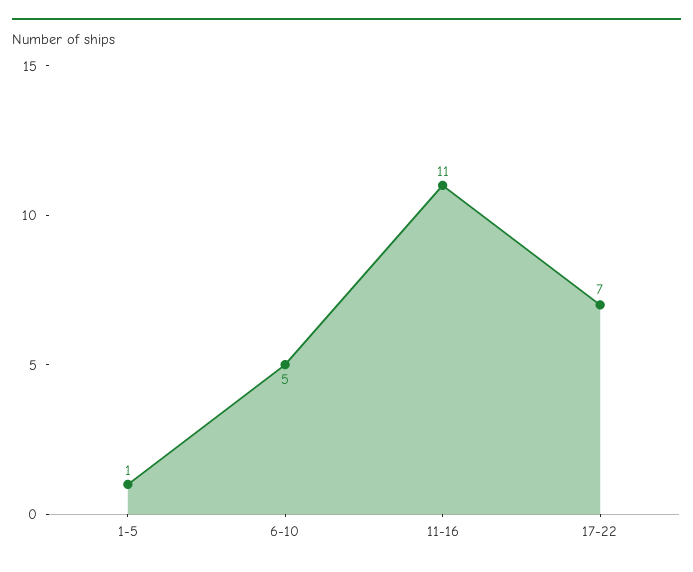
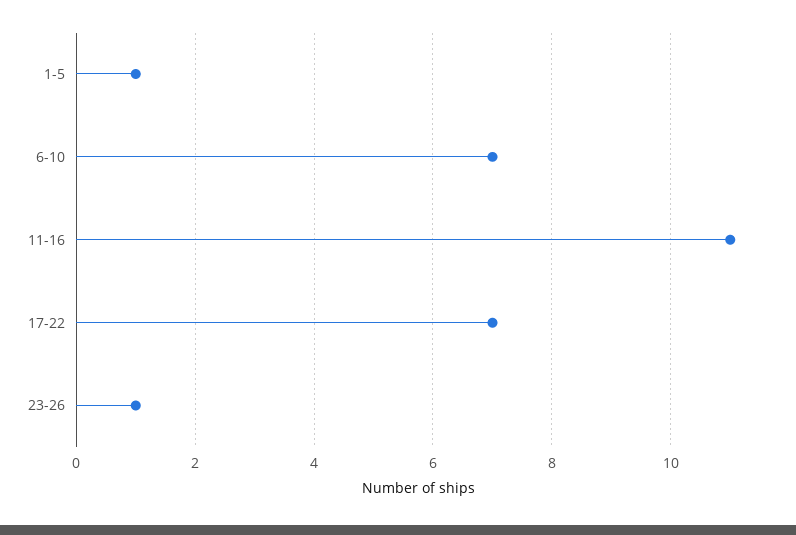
6-10: 5 -> 7
23-26: none -> 1

